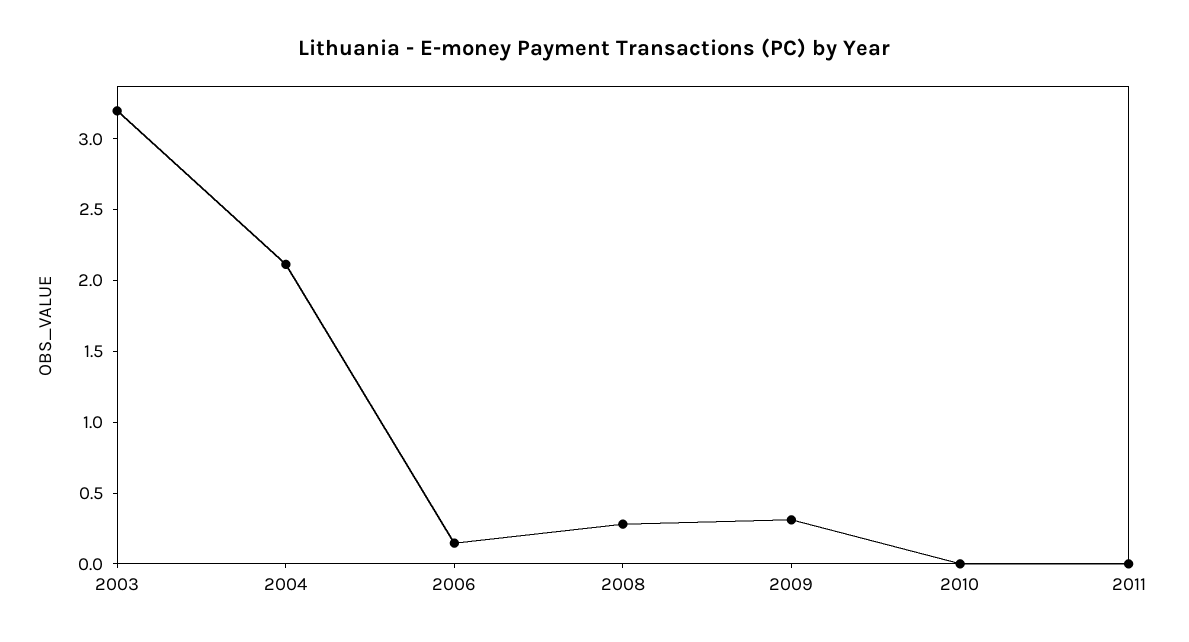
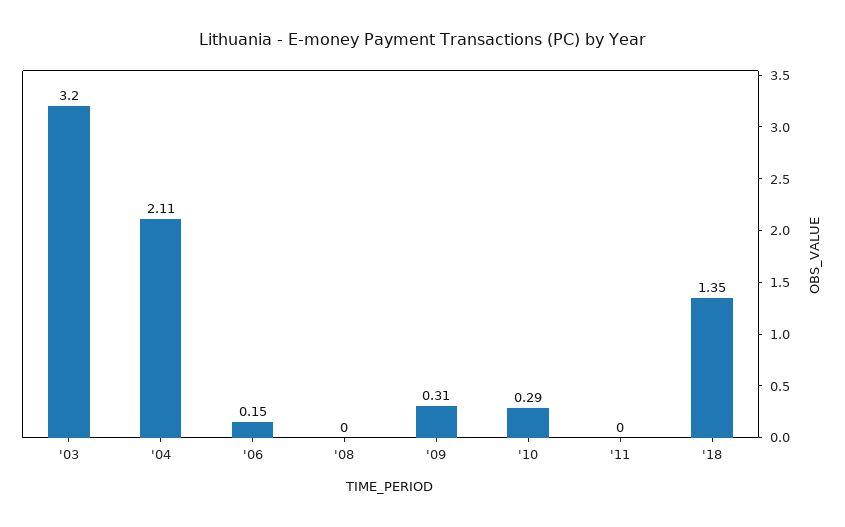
2008: 0.3 -> 0
2010: 0 -> 0.29
'18: none -> 1.35

